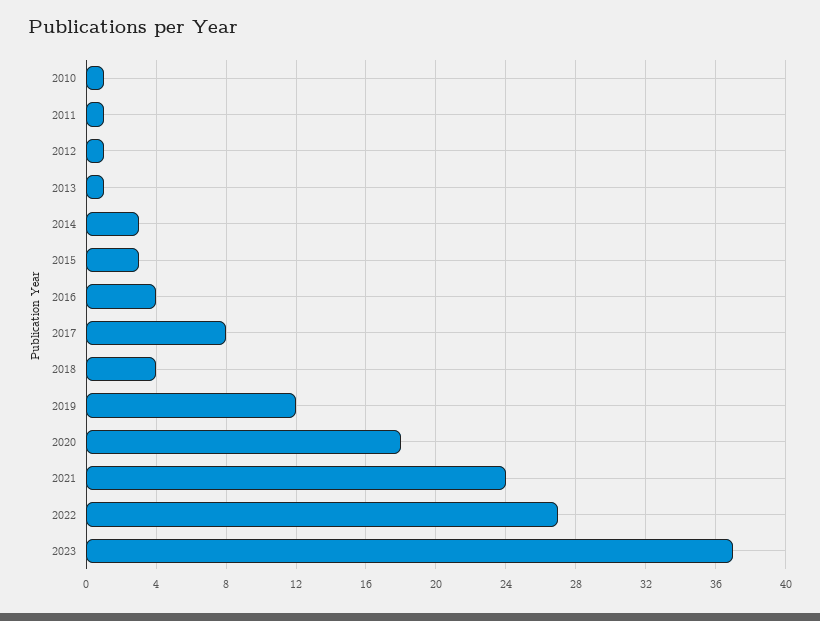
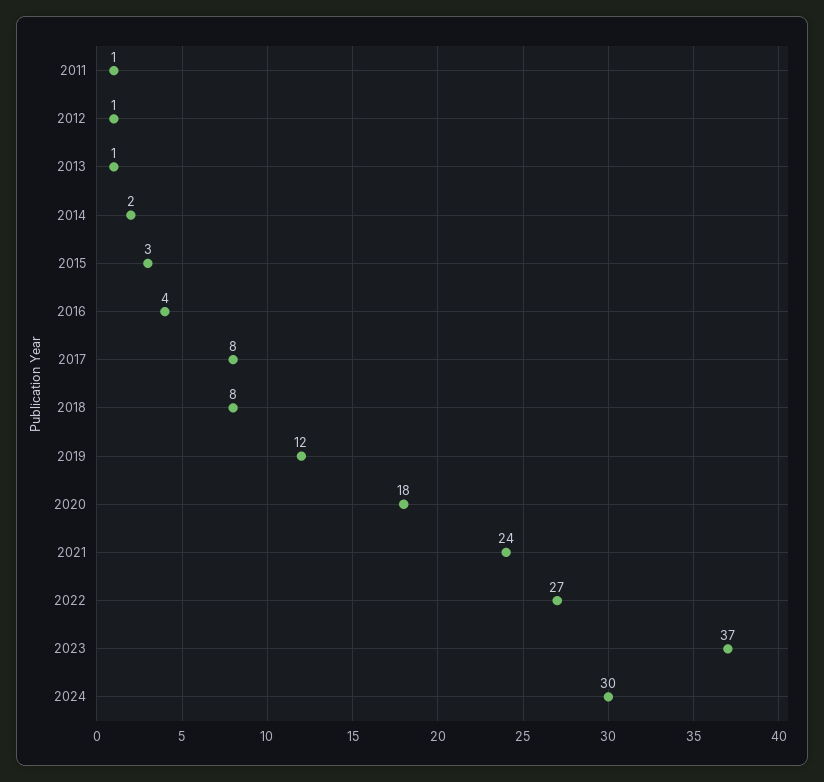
2010: 1 -> none
2014: 3 -> 2
2018: 4 -> 8
2024: none -> 30

